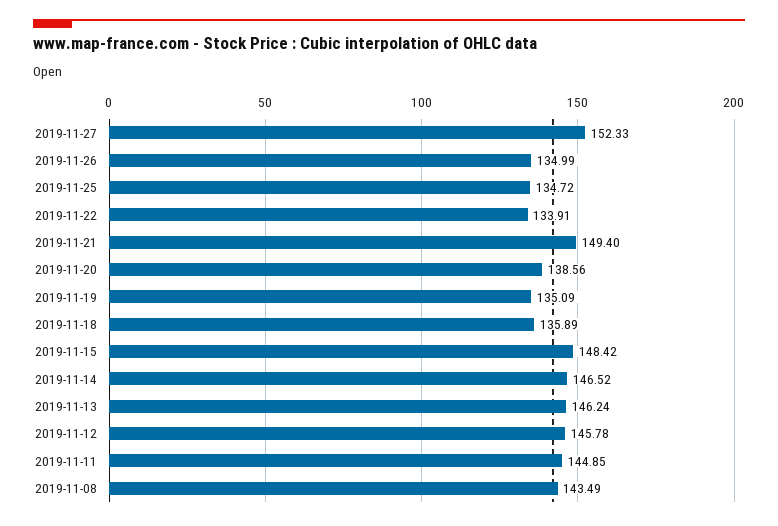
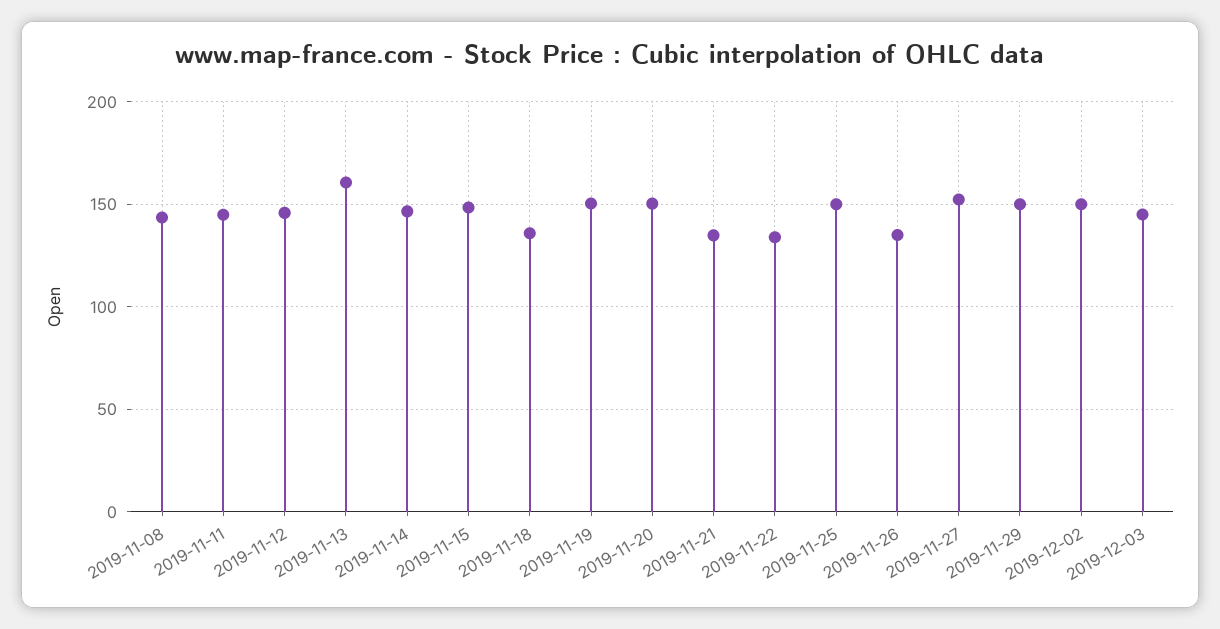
2019-11-25: 134.72 -> 150
2019-11-21: 149.4 -> 135
2019-11-20: 138.56 -> 150
2019-11-19: 135.09 -> 150
2019-11-13: 146.24 -> 160
2019-11-29: none -> 150
2019-12-02: none -> 150
2019-12-03: none -> 145

